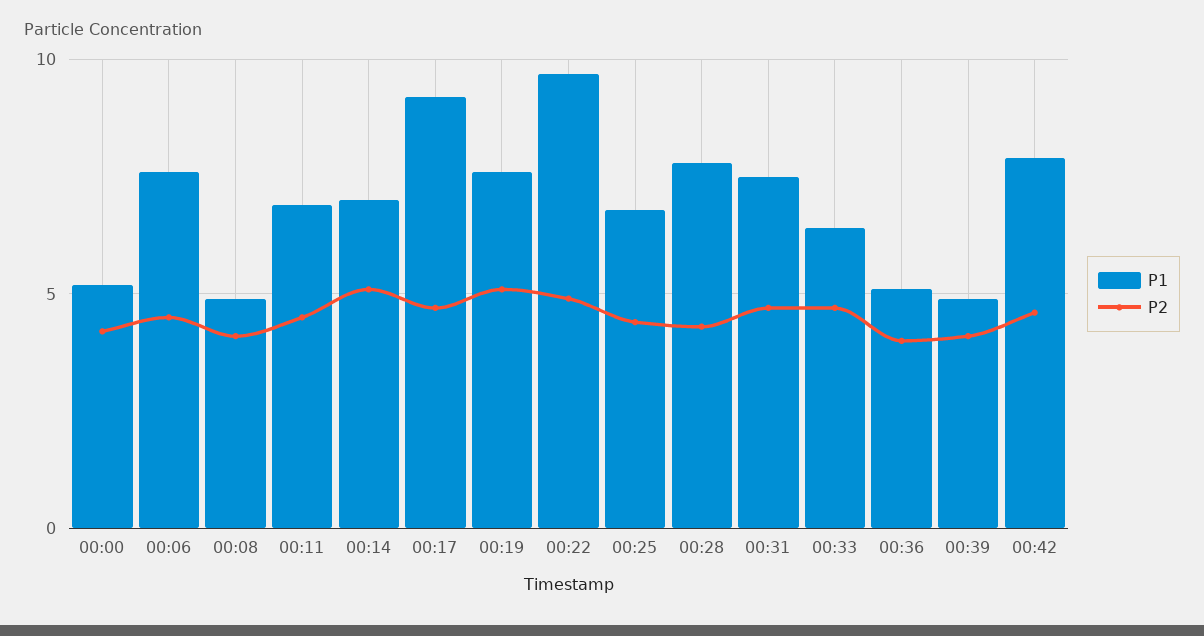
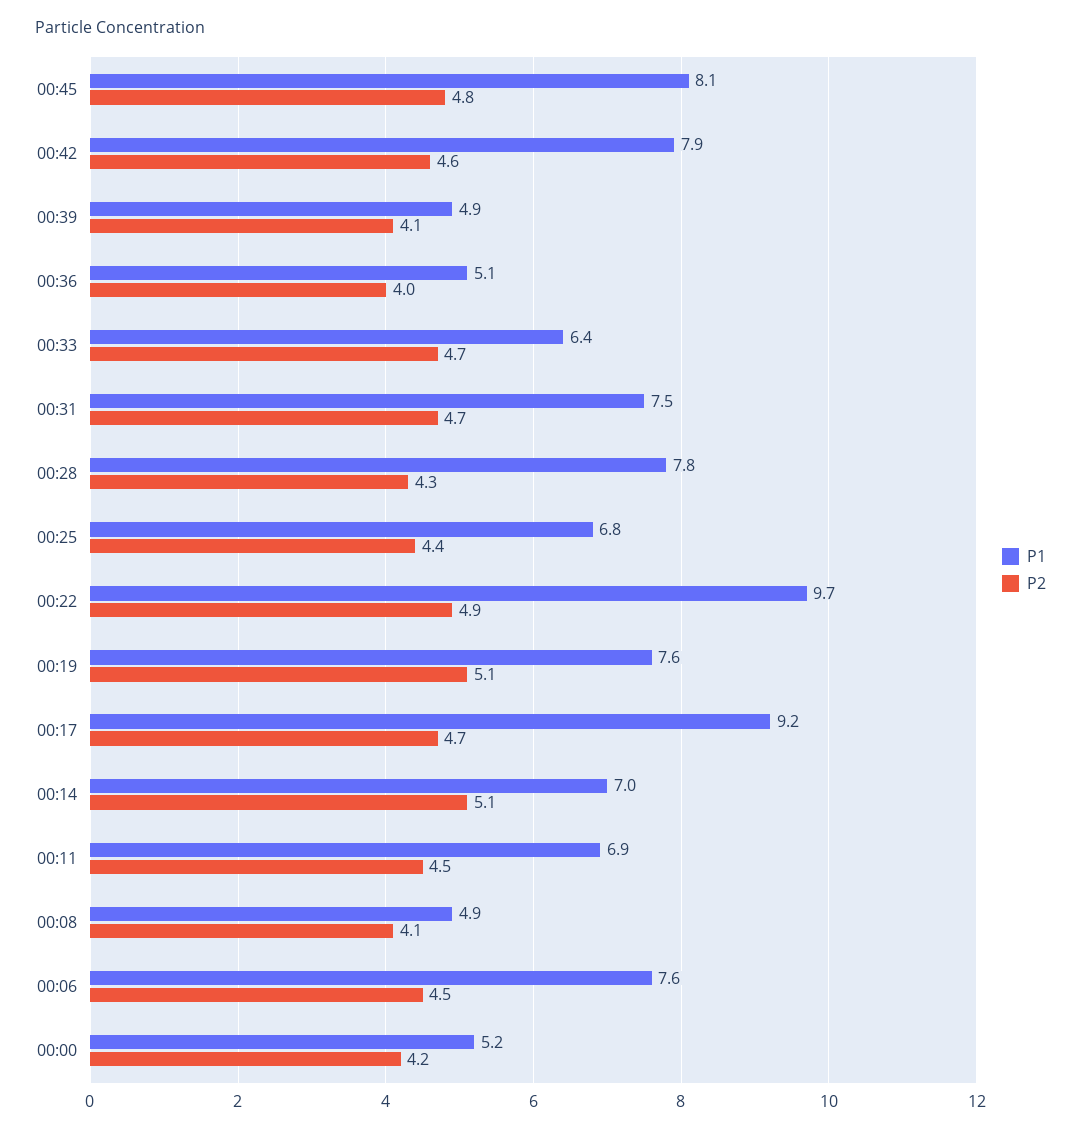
P1, 00:45: none -> 8.1
P2, 00:45: none -> 4.8

